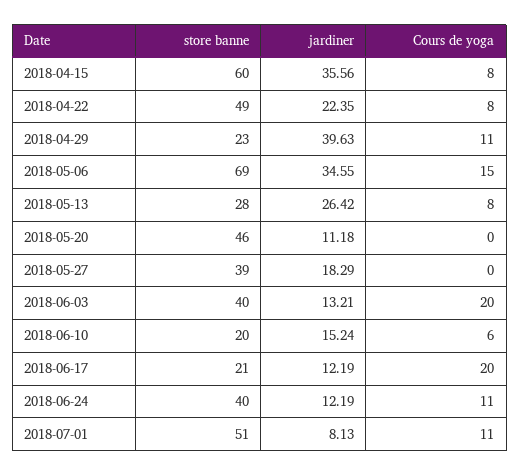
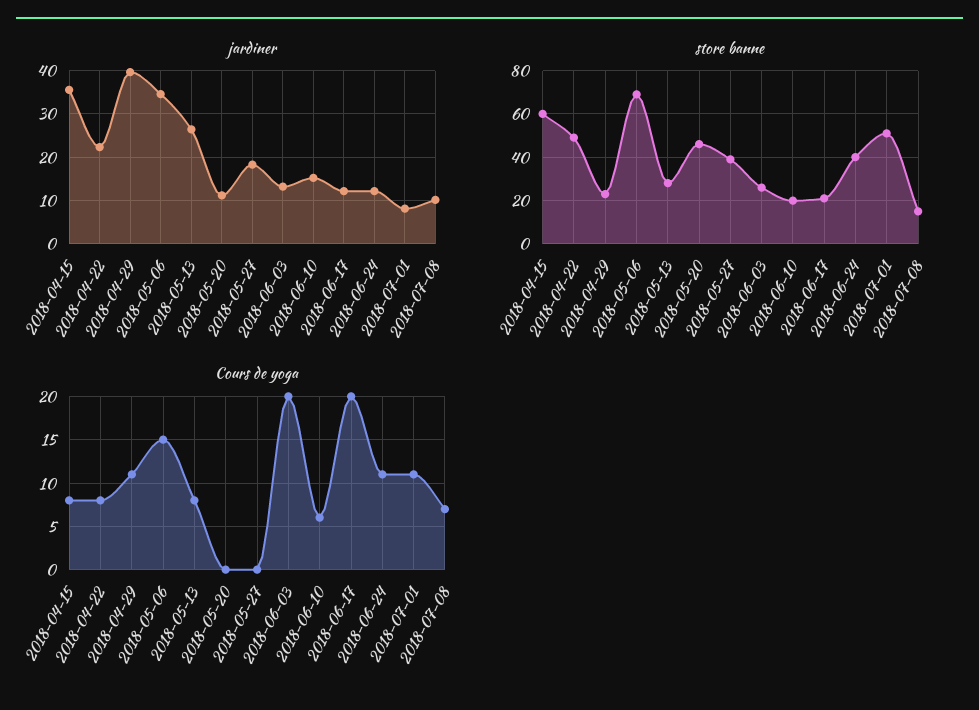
store banne, 2018-06-03: 40 -> 25
jardiner, 2018-07-08: none -> 10
store banne, 2018-07-08: none -> 15
Cours de yoga, 2018-07-08: none -> 7

